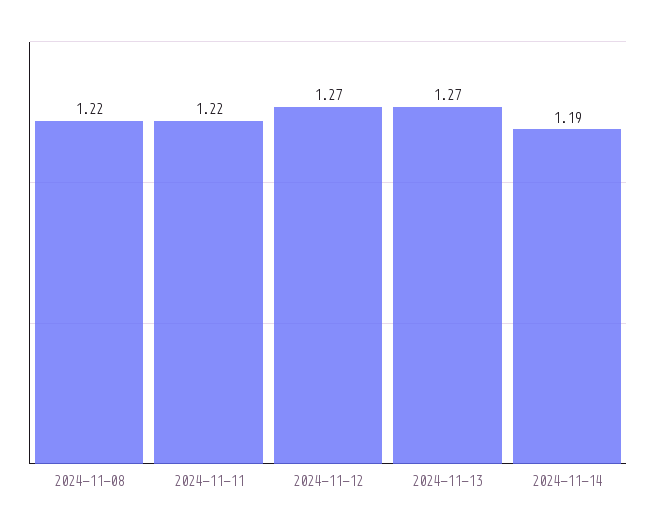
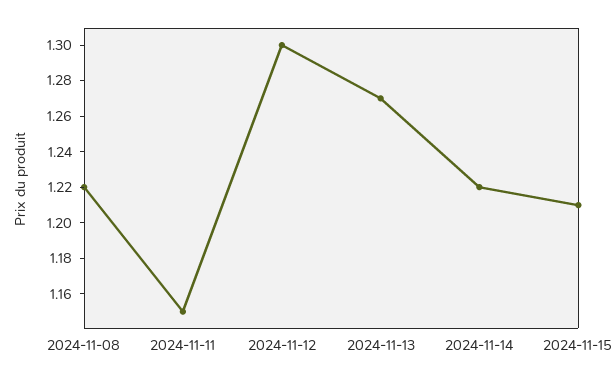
2024-11-11: 1.22 -> 1.15
2024-11-12: 1.27 -> 1.3
2024-11-14: 1.19 -> 1.22
2024-11-15: none -> 1.21

